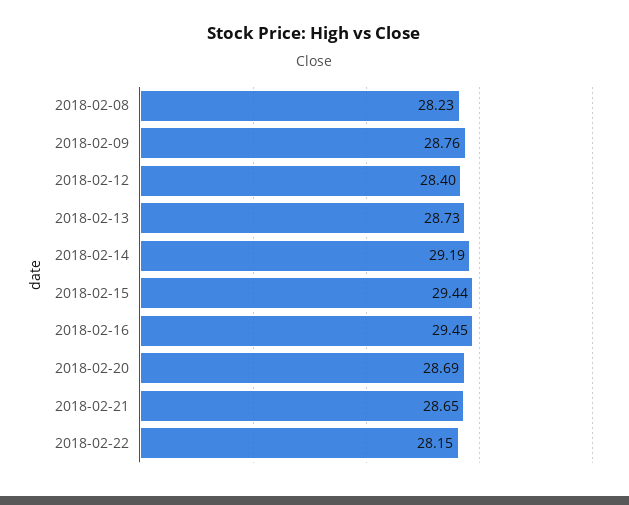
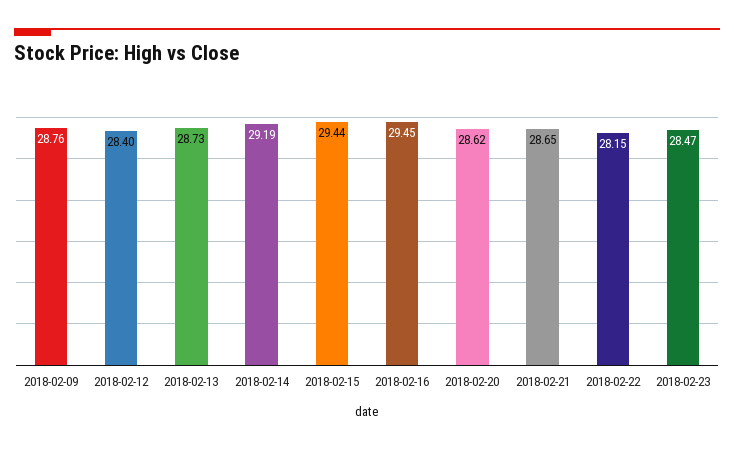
2018-02-08: 28.23 -> none
2018-02-20: 28.69 -> 28.62
2018-02-23: none -> 28.47

